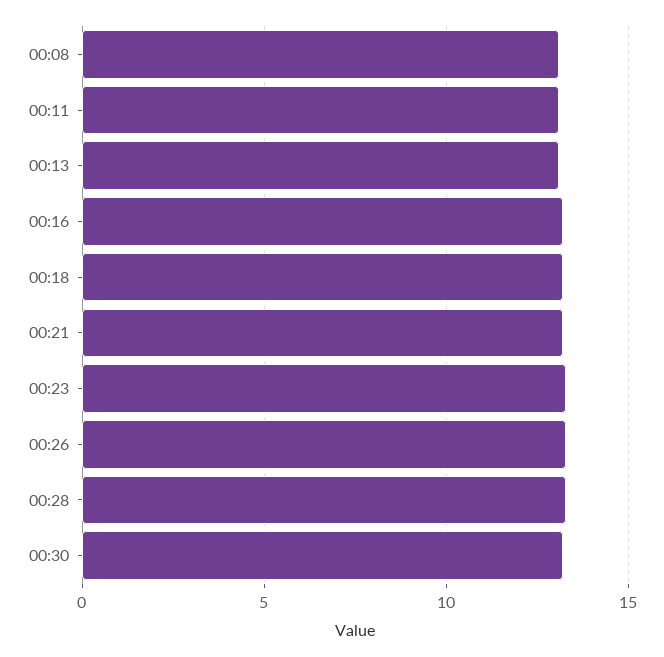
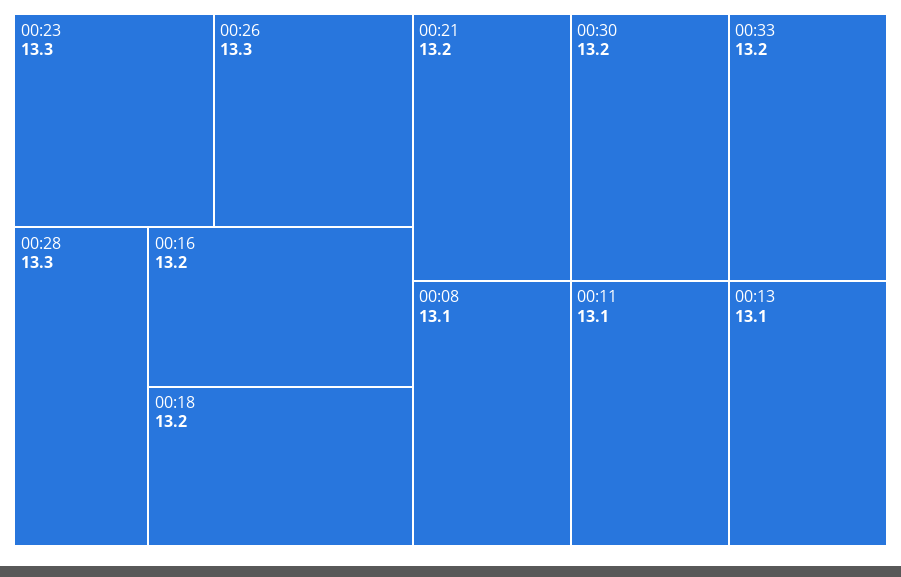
00:33: none -> 13.2

